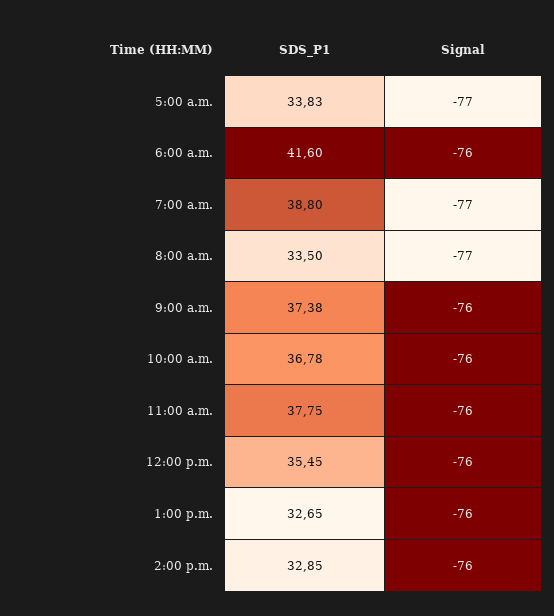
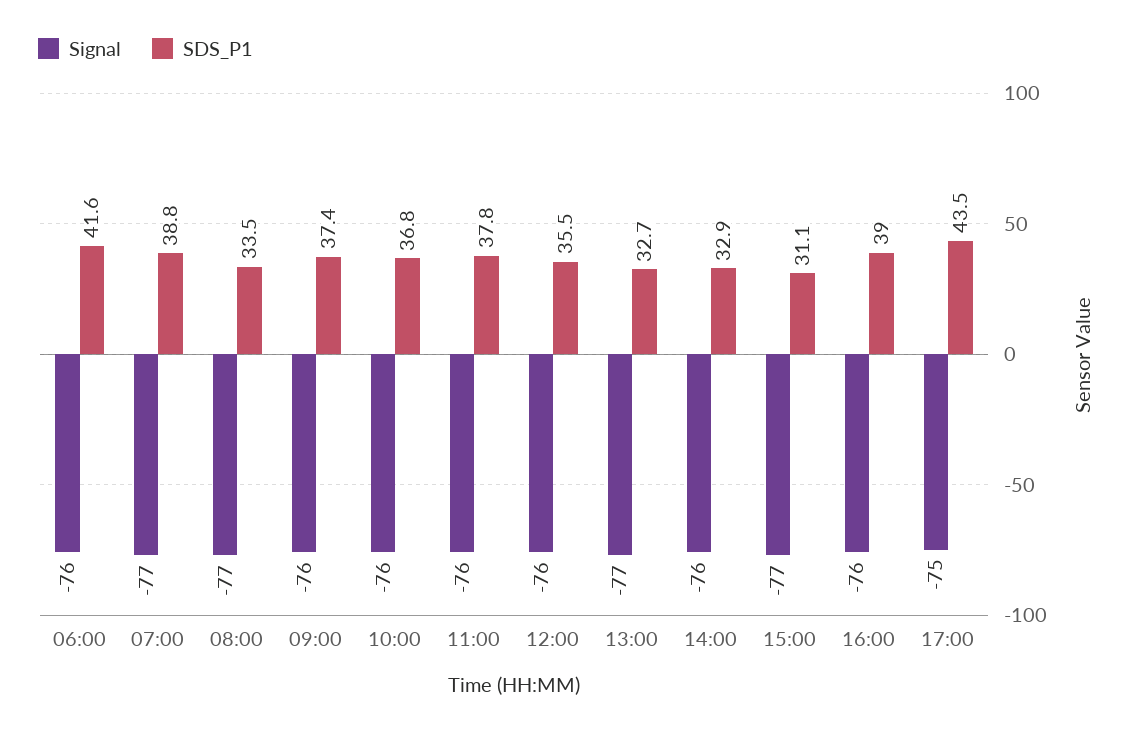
SDS_P1, 5:00 a.m.: 33.83 -> none
Signal, 5:00 a.m.: -77 -> none
Signal, 1:00 p.m.: -76 -> -77
Signal, 15:00: none -> -77
SDS_P1, 15:00: none -> 31.1
Signal, 16:00: none -> -76
SDS_P1, 16:00: none -> 39
Signal, 17:00: none -> -75
SDS_P1, 17:00: none -> 43.5

